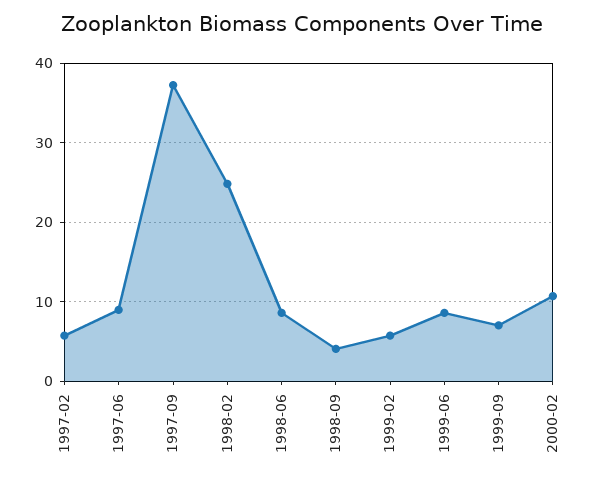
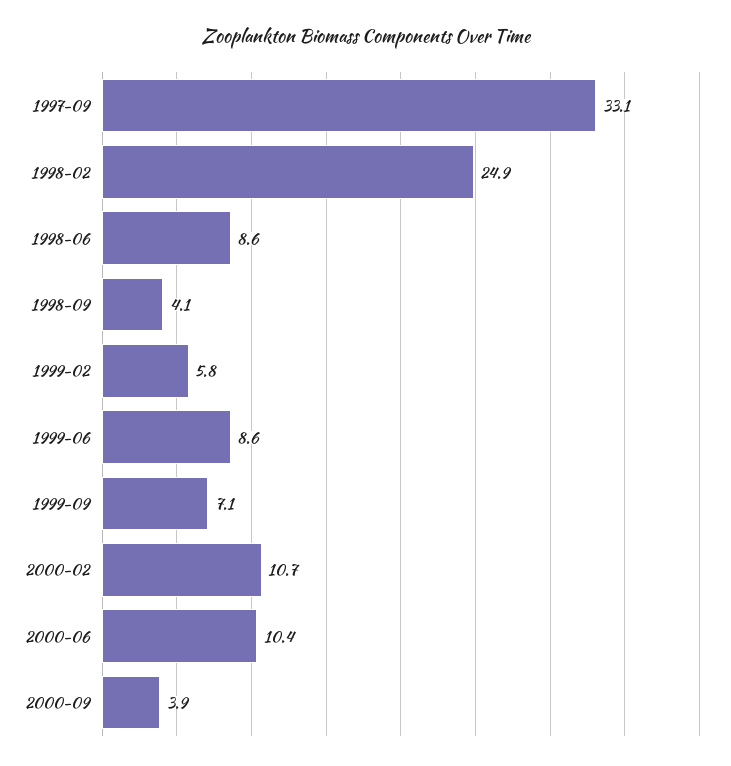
1997-02: 6 -> none
1997-06: 9 -> none
1997-09: 37 -> 33.1
2000-06: none -> 10.4
2000-09: none -> 3.9

